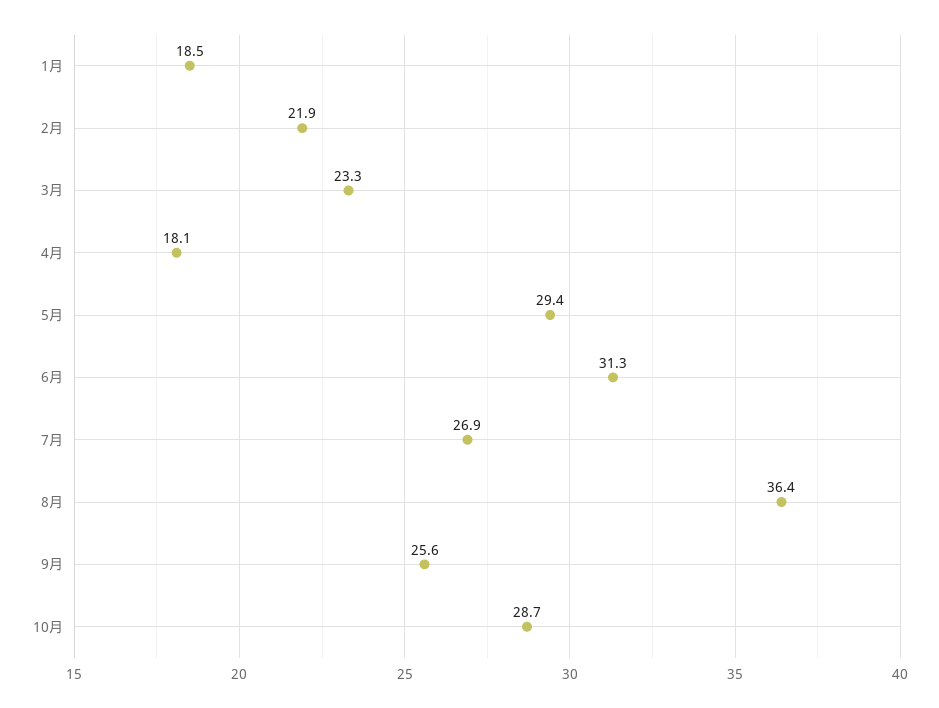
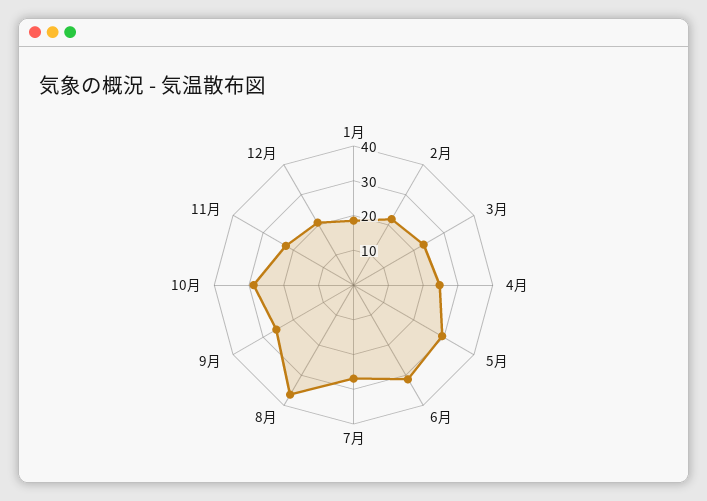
4月: 18.1 -> 25
11月: none -> 22.5
12月: none -> 20

